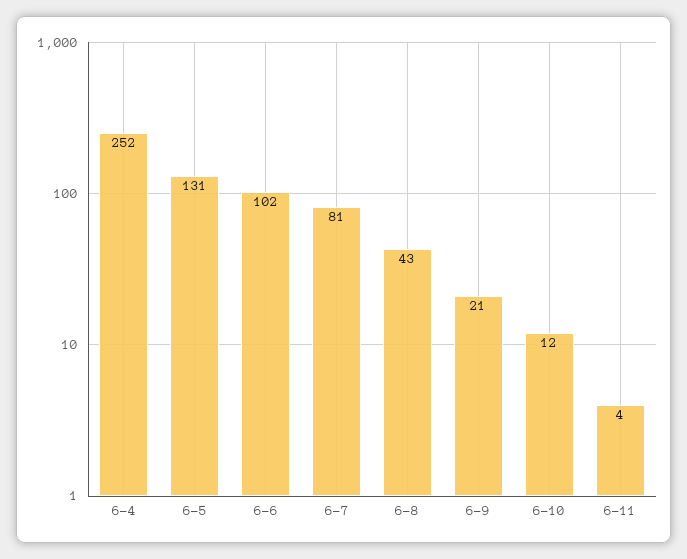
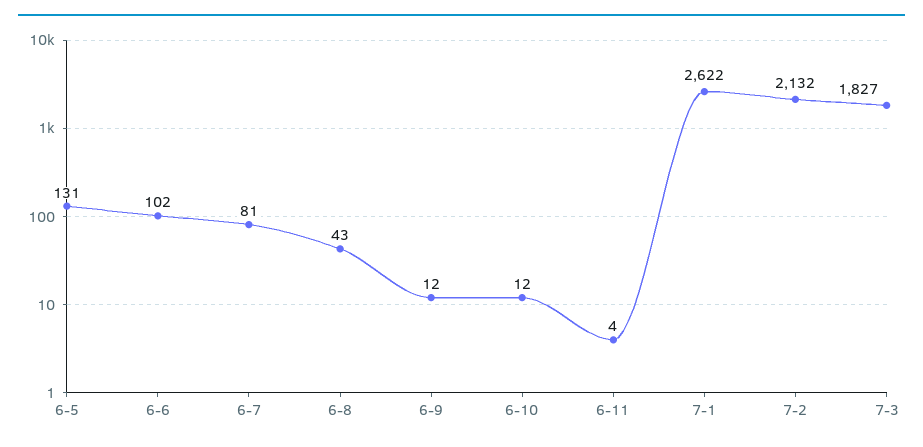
6-4: 252 -> none
6-9: 21 -> 12
7-1: none -> 2622
7-2: none -> 2132
7-3: none -> 1827

